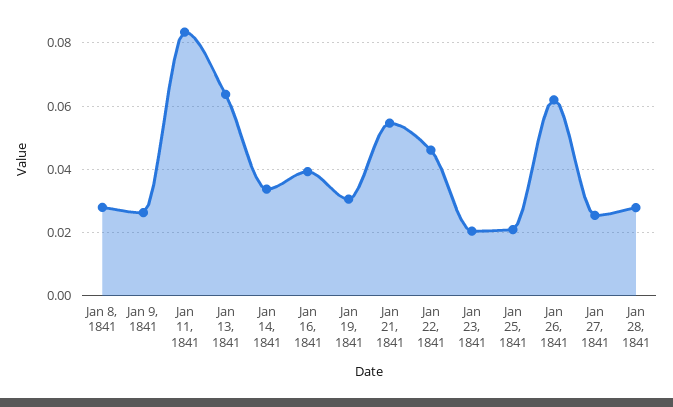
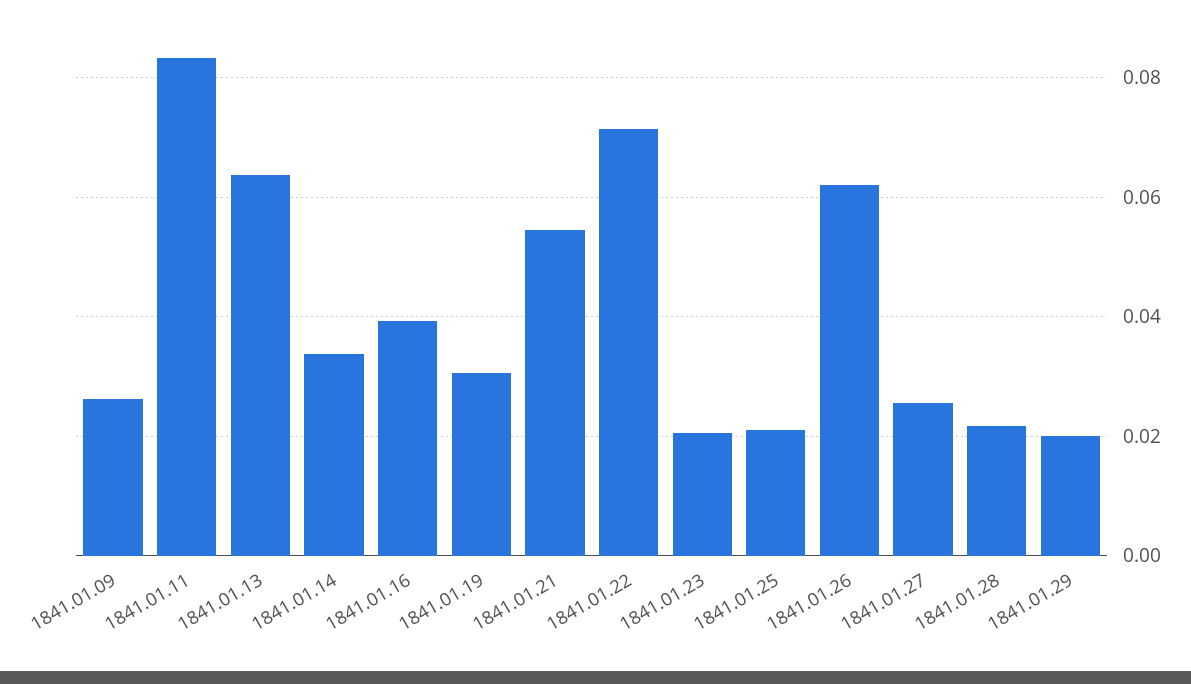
Jan 8, 1841: 0.028 -> none
Jan 22, 1841: 0.046 -> 0.072
Jan 28, 1841: 0.028 -> 0.022
1841.01.29: none -> 0.02

